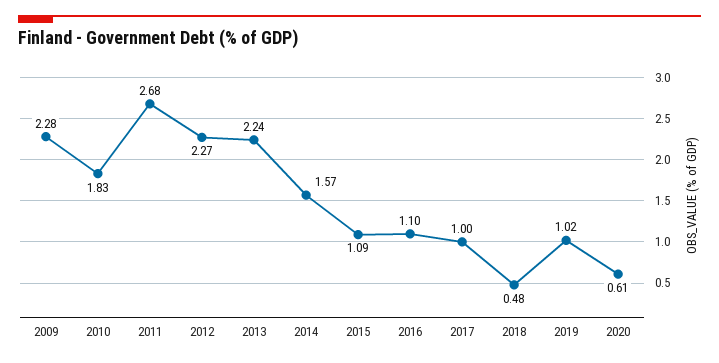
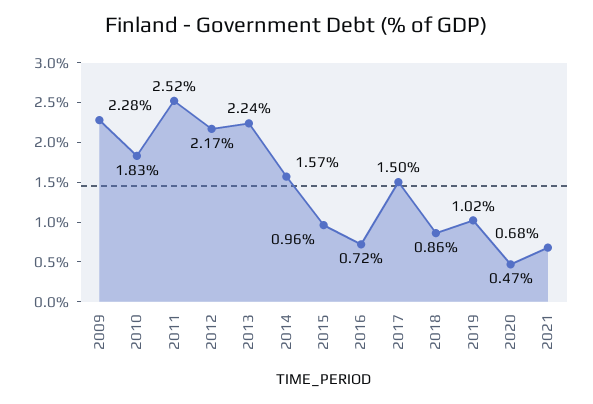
2011: 2.68 -> 2.52
2012: 2.27 -> 2.17
2015: 1.09 -> 0.96
2016: 1.1 -> 0.72
2017: 1 -> 1.5
2018: 0.48 -> 0.86
2020: 0.61 -> 0.47
2021: none -> 0.68

